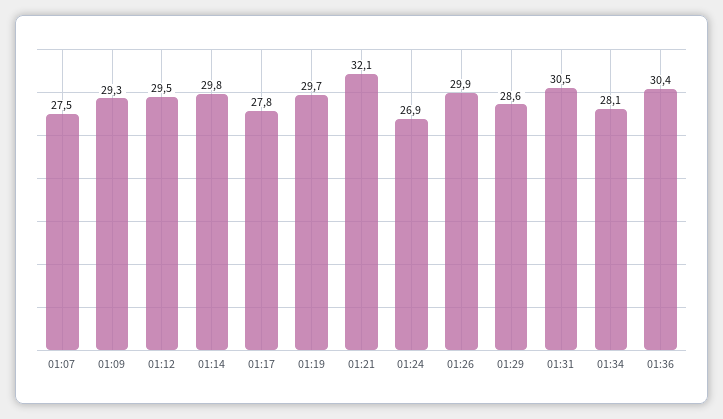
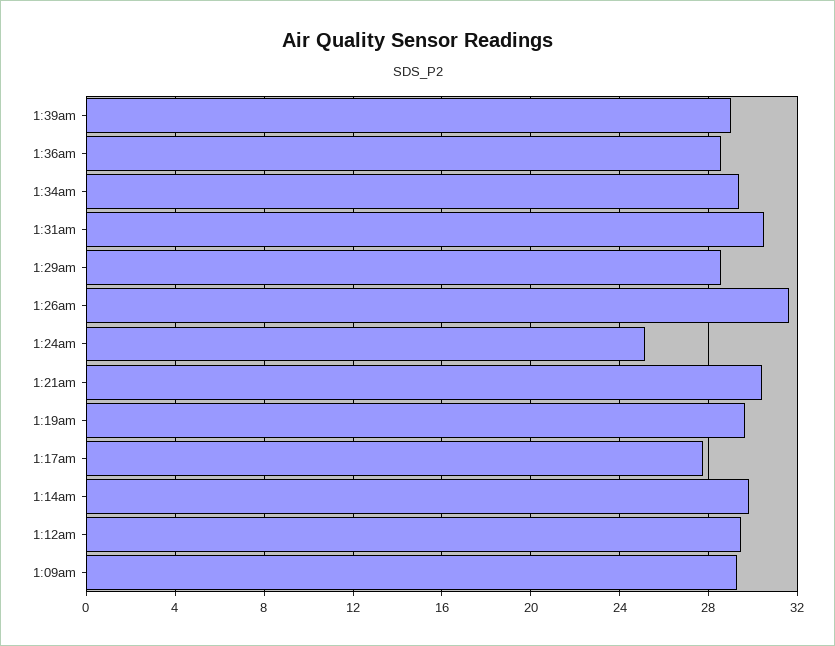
01:07: 27.5 -> none
01:21: 32.1 -> 30.5
01:24: 26.9 -> 25
01:26: 29.9 -> 31.5
01:34: 28.1 -> 29.5
01:36: 30.4 -> 28.5
1:39am: none -> 29

